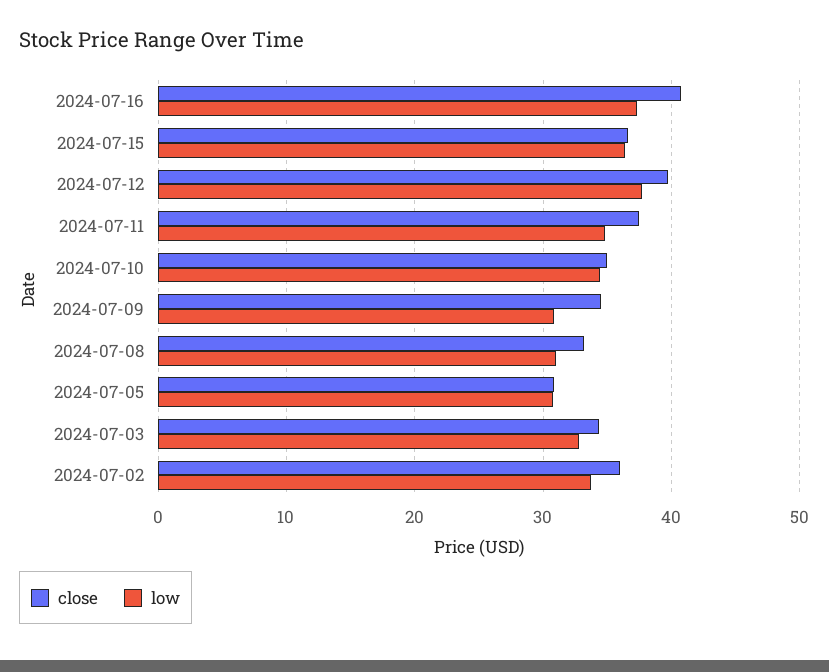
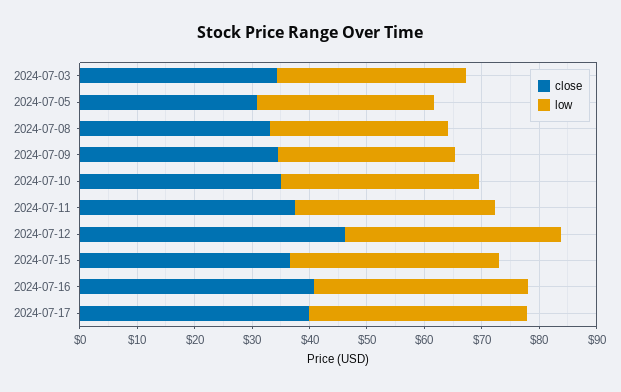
close, 2024-07-12: 40 -> 46
close, 2024-07-02: 36 -> none
low, 2024-07-02: 34 -> none
close, 2024-07-17: none -> 40
low, 2024-07-17: none -> 38

